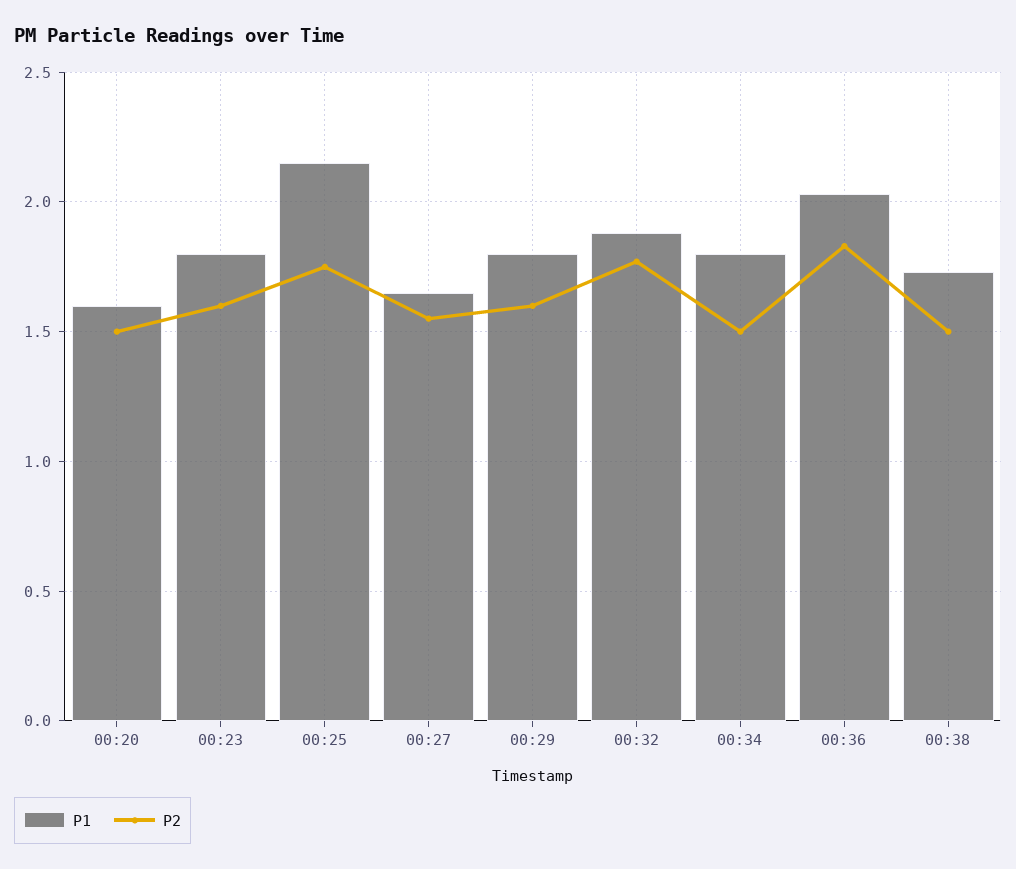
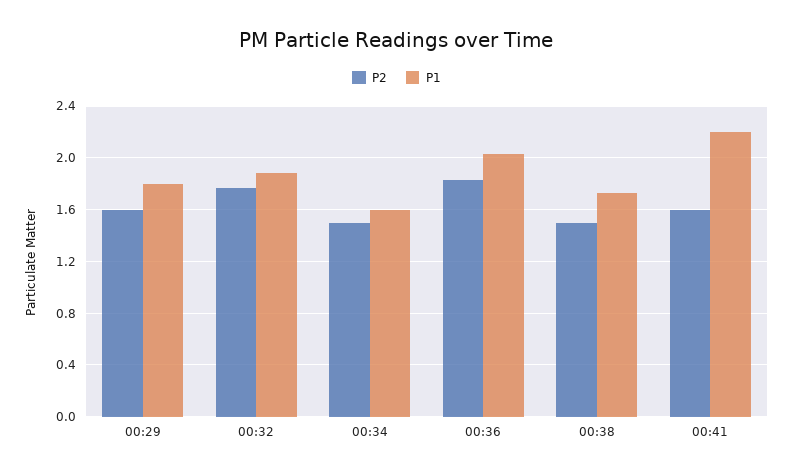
P1, 00:20: 1.6 -> none
P2, 00:20: 1.5 -> none
P1, 00:23: 1.8 -> none
P2, 00:23: 1.6 -> none
P1, 00:25: 2.15 -> none
P2, 00:25: 1.75 -> none
P1, 00:27: 1.65 -> none
P2, 00:27: 1.55 -> none
P1, 00:34: 1.8 -> 1.6
P2, 00:41: none -> 1.6
P1, 00:41: none -> 2.2

